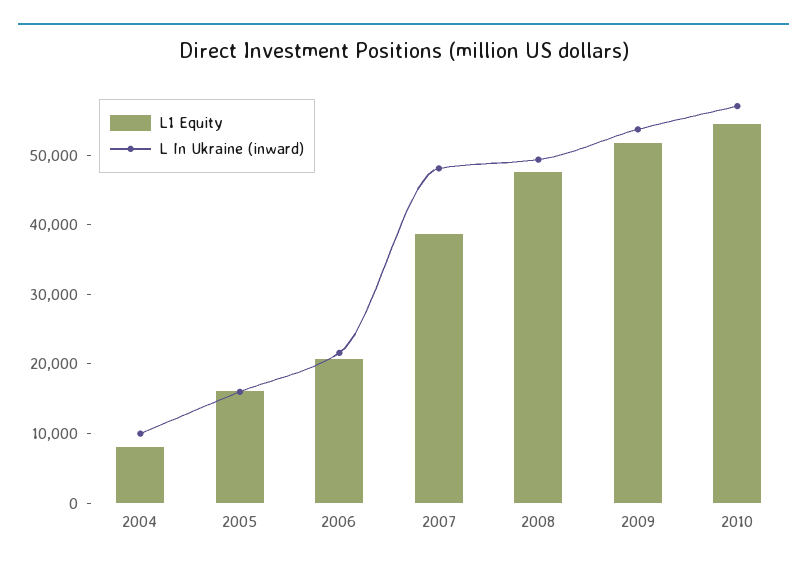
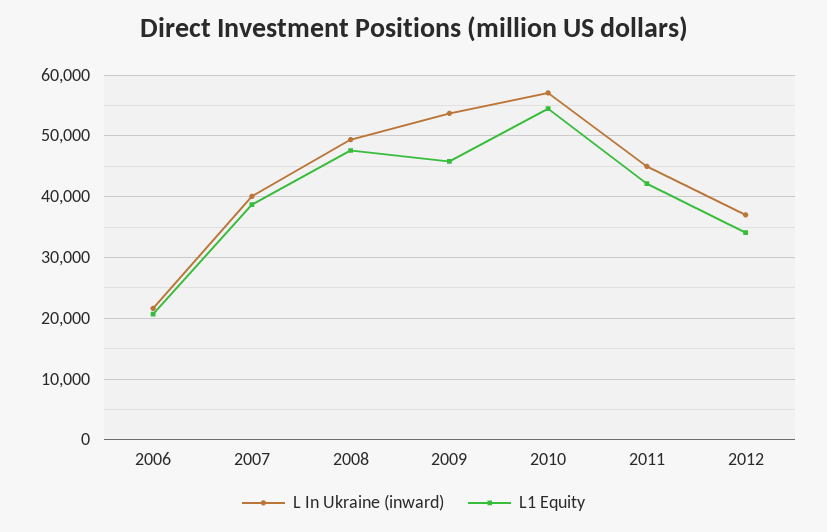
L1 Equity, 2004: 8000 -> none
L In Ukraine (inward), 2004: 10000 -> none
L1 Equity, 2005: 16000 -> none
L In Ukraine (inward), 2005: 16000 -> none
L In Ukraine (inward), 2007: 48000 -> 40000
L1 Equity, 2009: 52000 -> 46000
L In Ukraine (inward), 2011: none -> 45000
L1 Equity, 2011: none -> 42000
L In Ukraine (inward), 2012: none -> 37000
L1 Equity, 2012: none -> 34000

